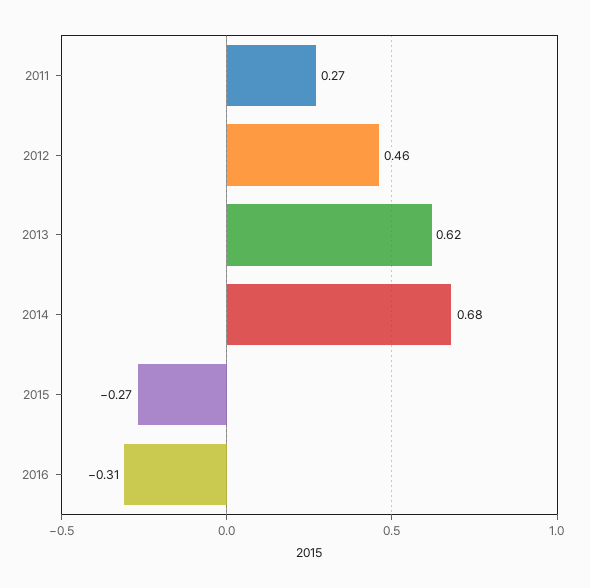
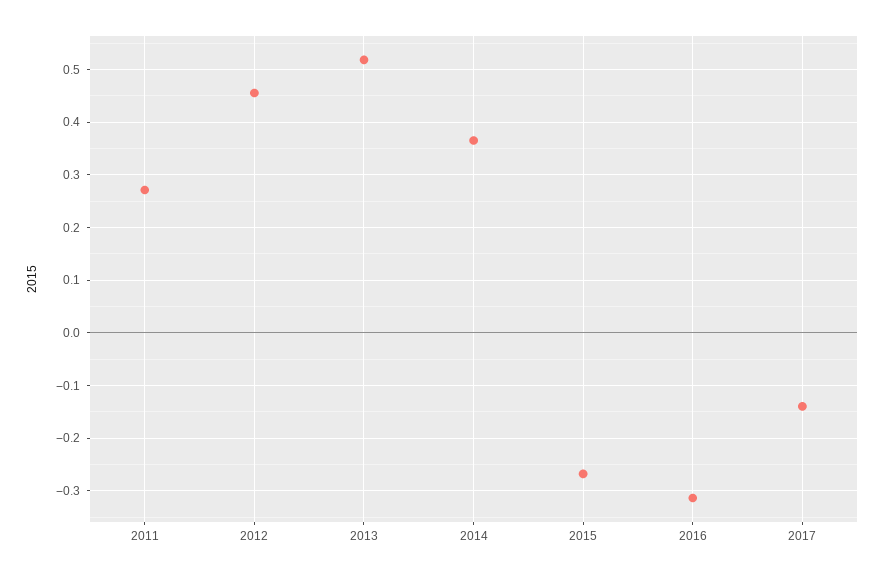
2013: 0.62 -> 0.52
2014: 0.68 -> 0.36
2017: none -> -0.14

